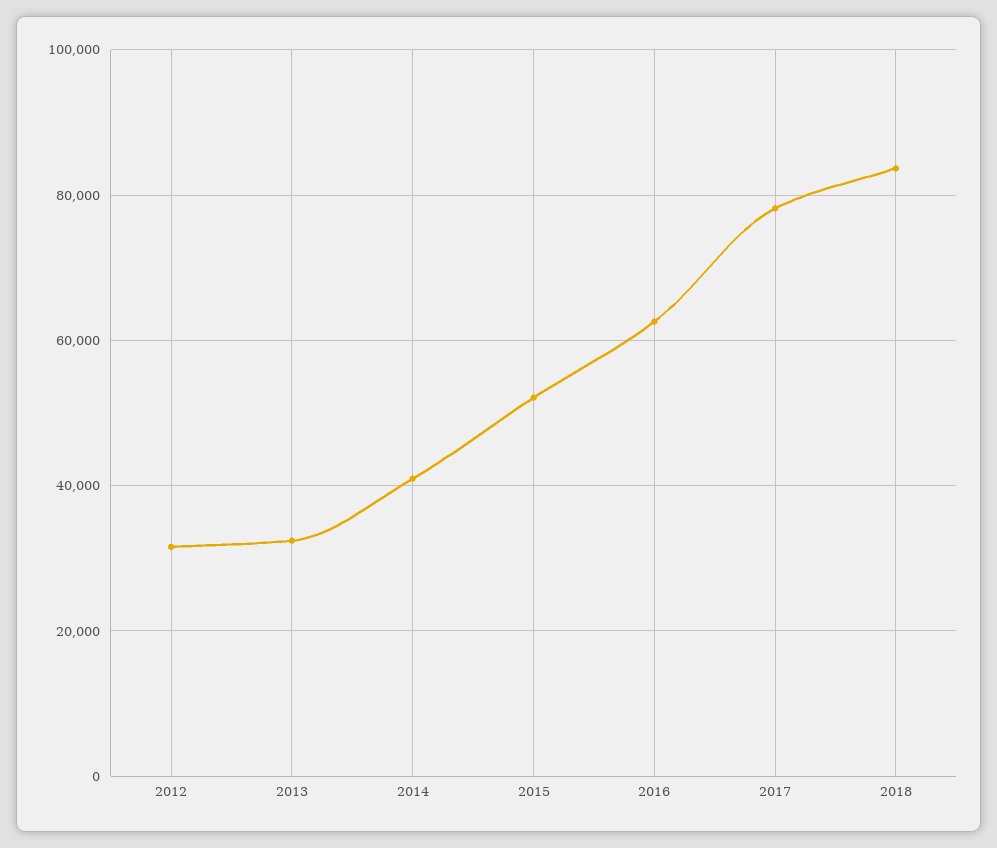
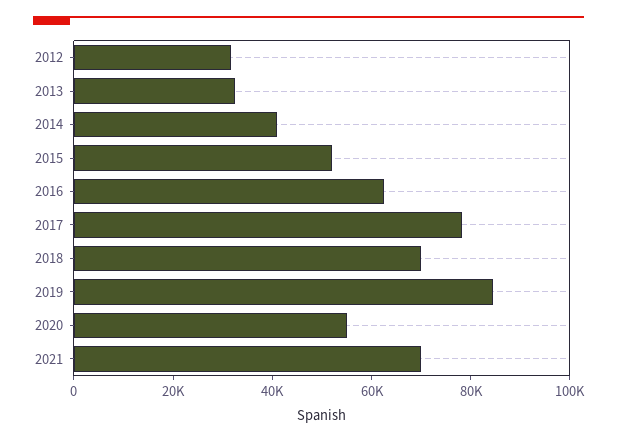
2018: 84000 -> 70000
2019: none -> 85000
2020: none -> 55000
2021: none -> 70000

